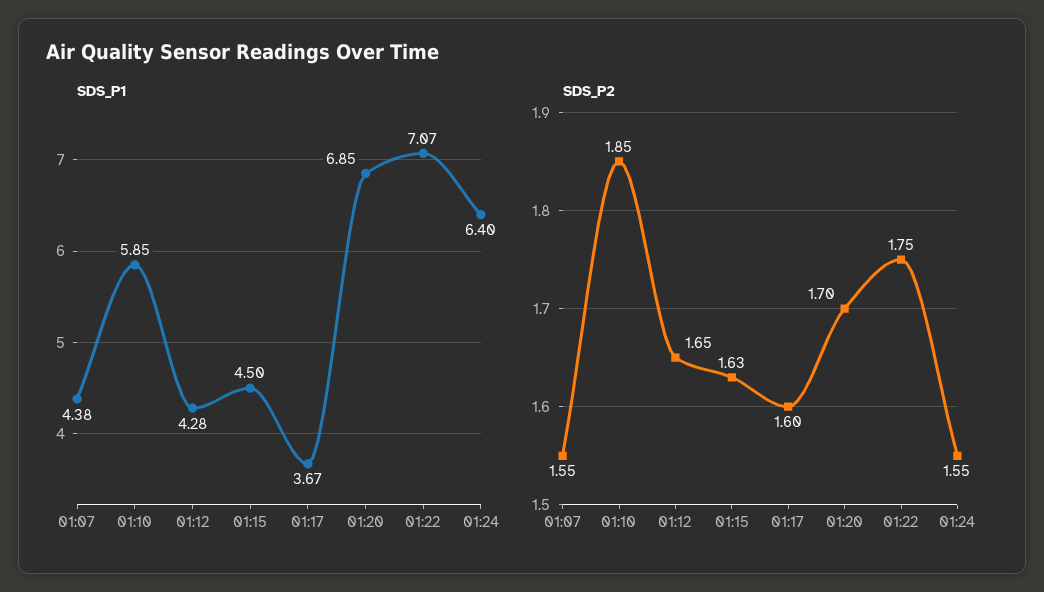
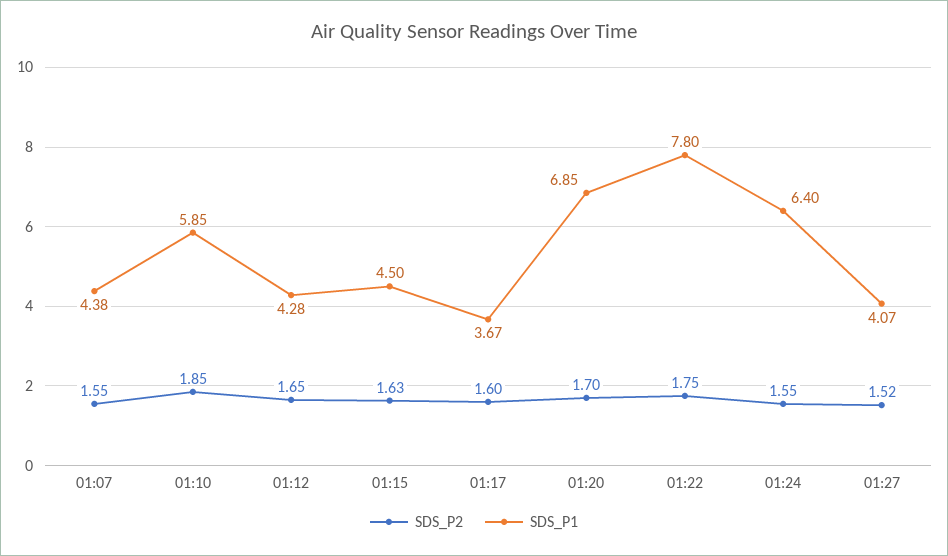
SDS_P1, 01:22: 7.07 -> 7.8
SDS_P2, 01:27: none -> 1.52
SDS_P1, 01:27: none -> 4.07

